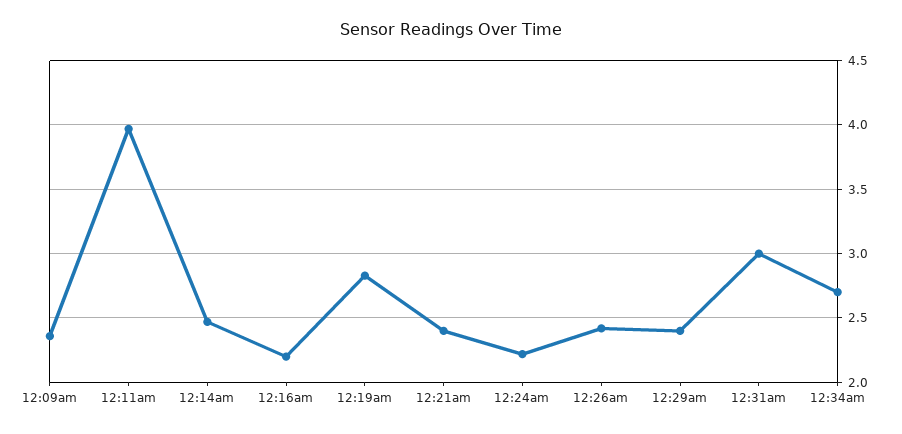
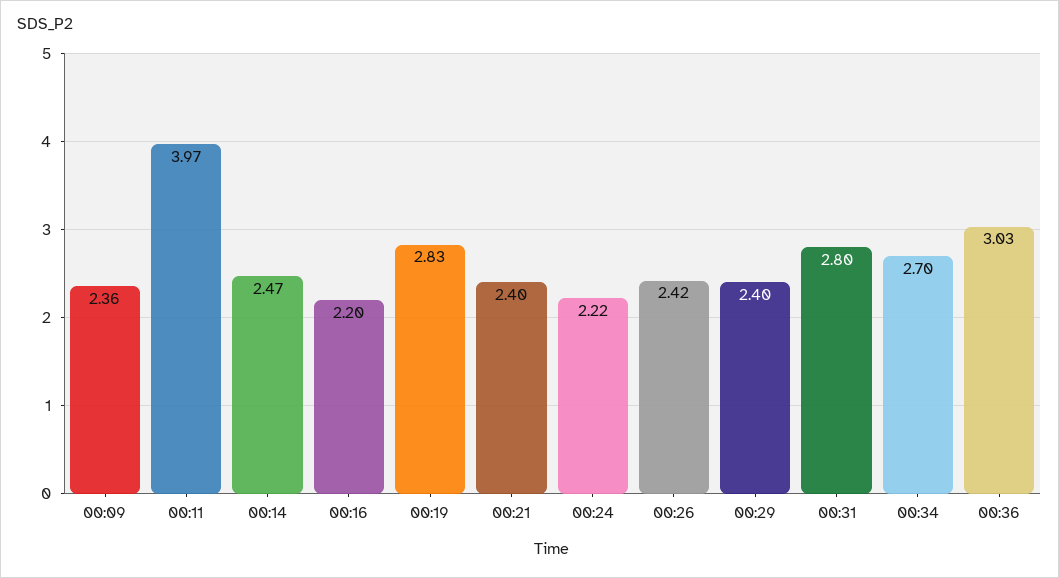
12:31am: 3 -> 2.8
00:36: none -> 3.03

